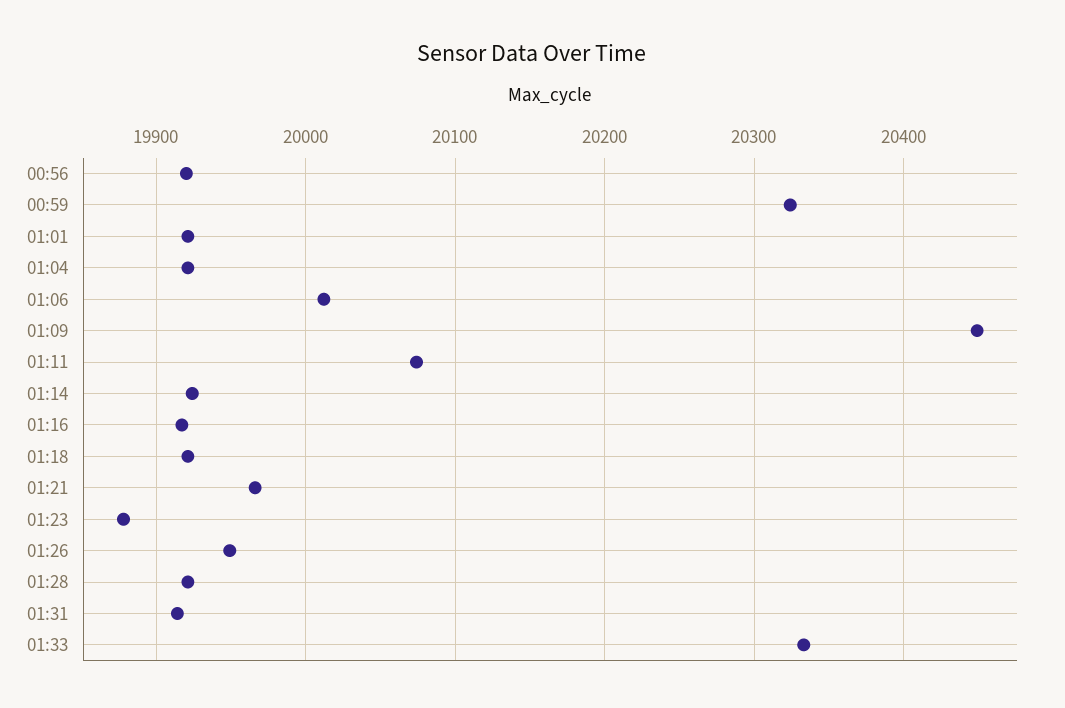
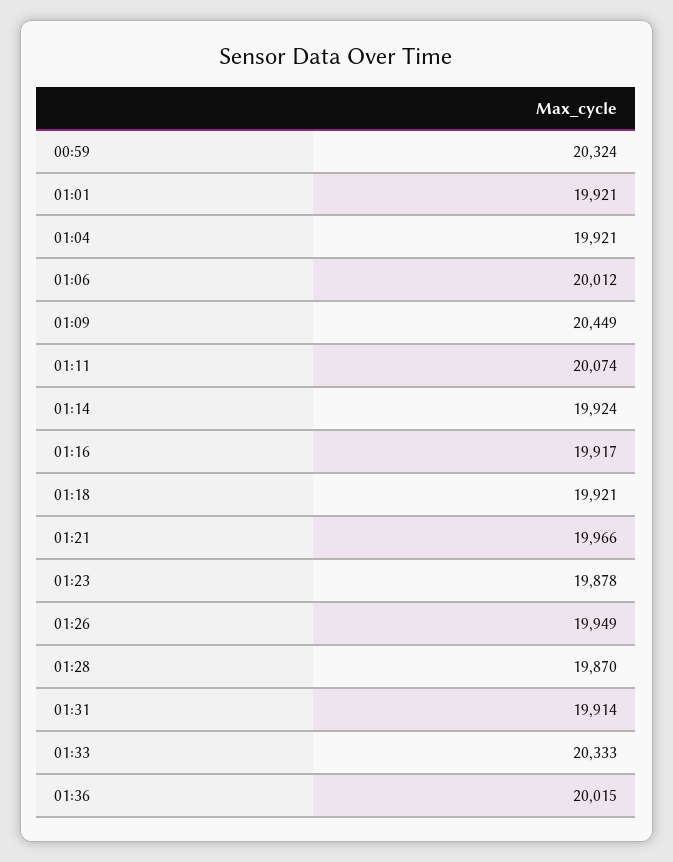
00:56: 19920 -> none
01:28: 19920 -> 19870
01:36: none -> 20015

